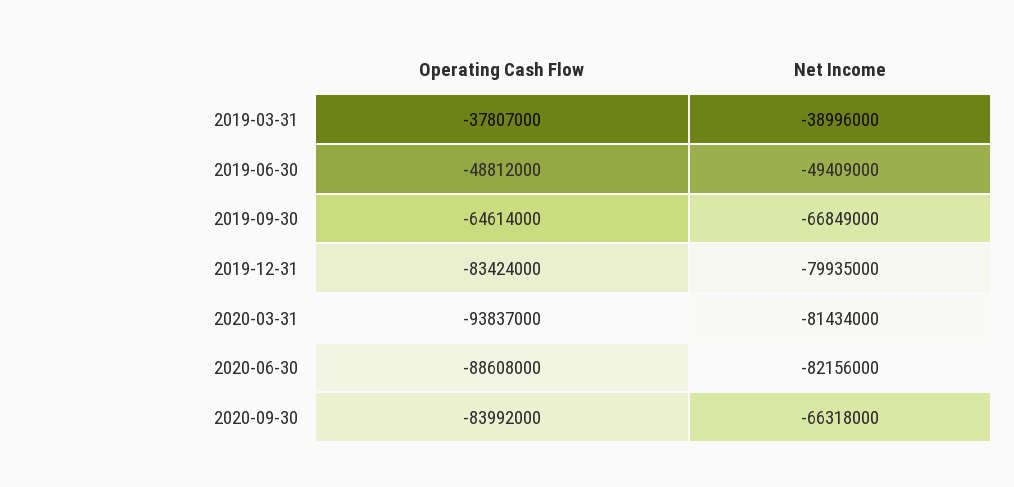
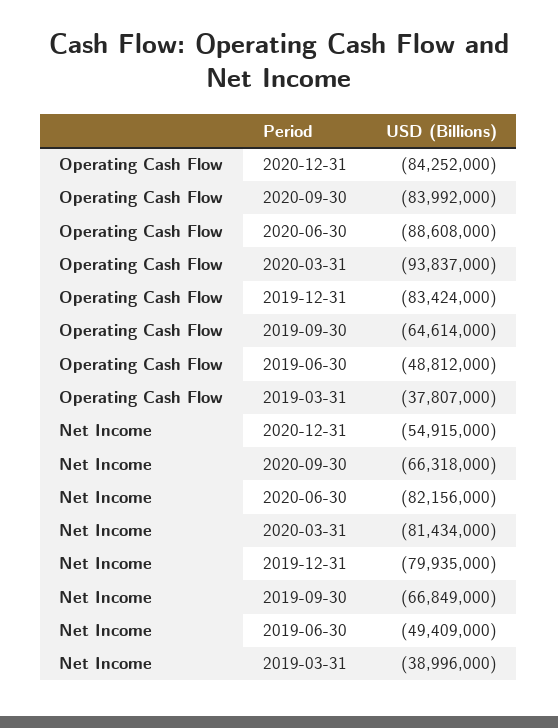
Operating Cash Flow, 2020-12-31: none -> -84252000
Net Income, 2020-12-31: none -> -54915000

